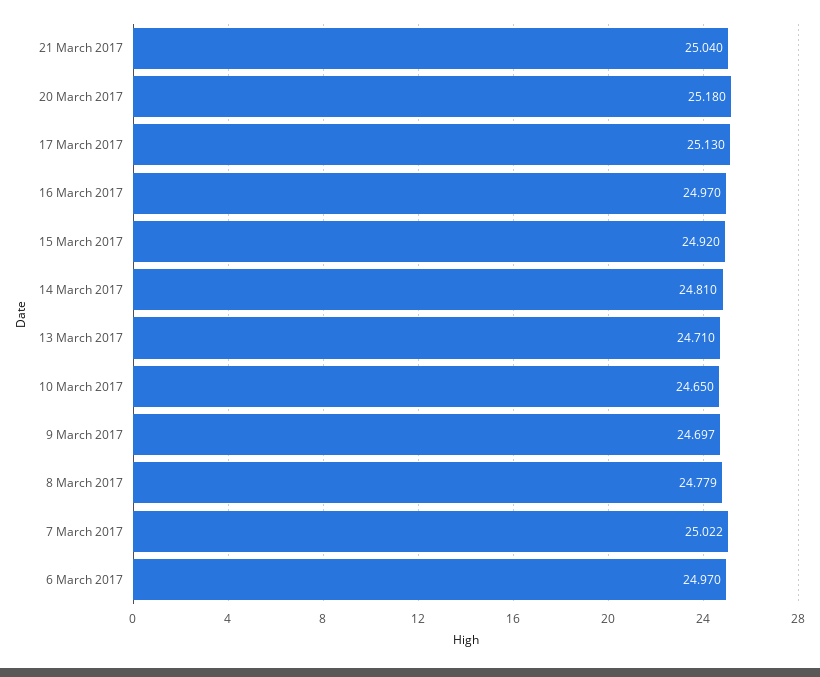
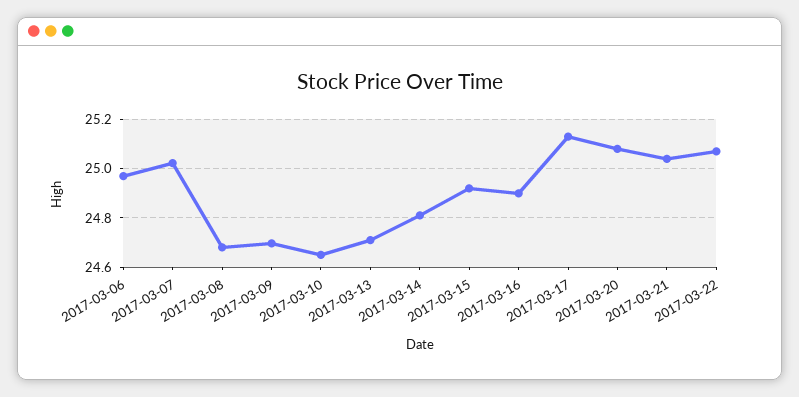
20 March 2017: 25.18 -> 25.075
16 March 2017: 24.97 -> 24.9
8 March 2017: 24.779 -> 24.675
2017-03-22: none -> 25.075

